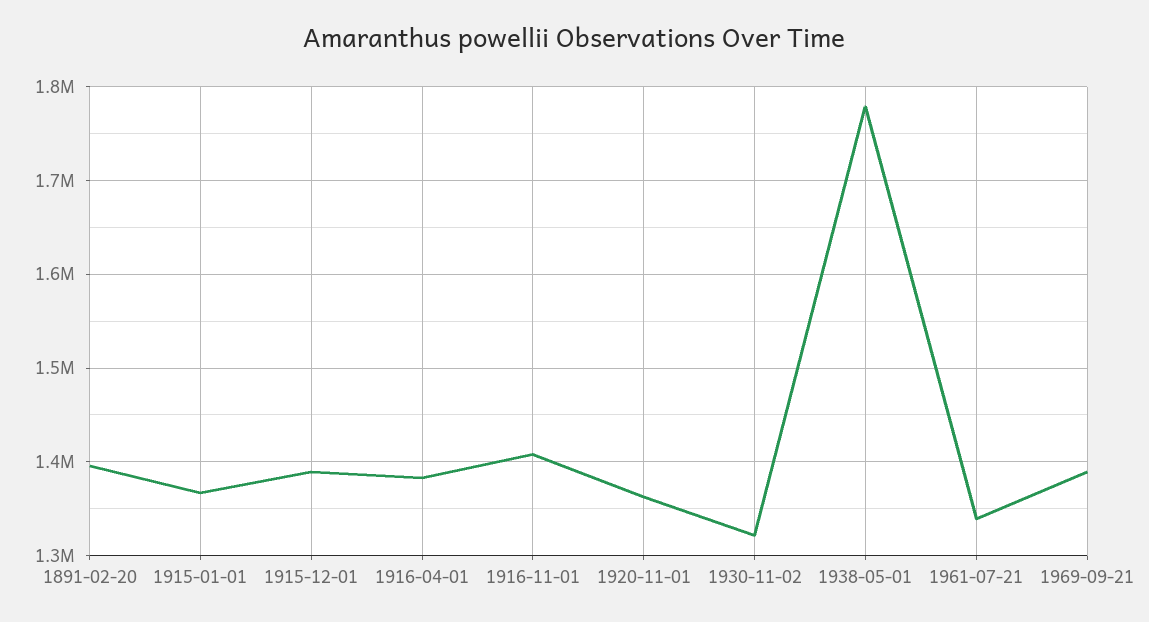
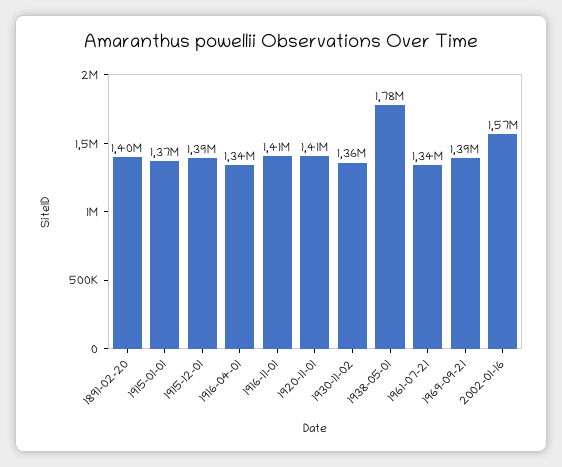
1916-04-01: 1380000 -> 1340000
1920-11-01: 1360000 -> 1410000
1930-11-02: 1320000 -> 1360000
2002-01-16: none -> 1570000

